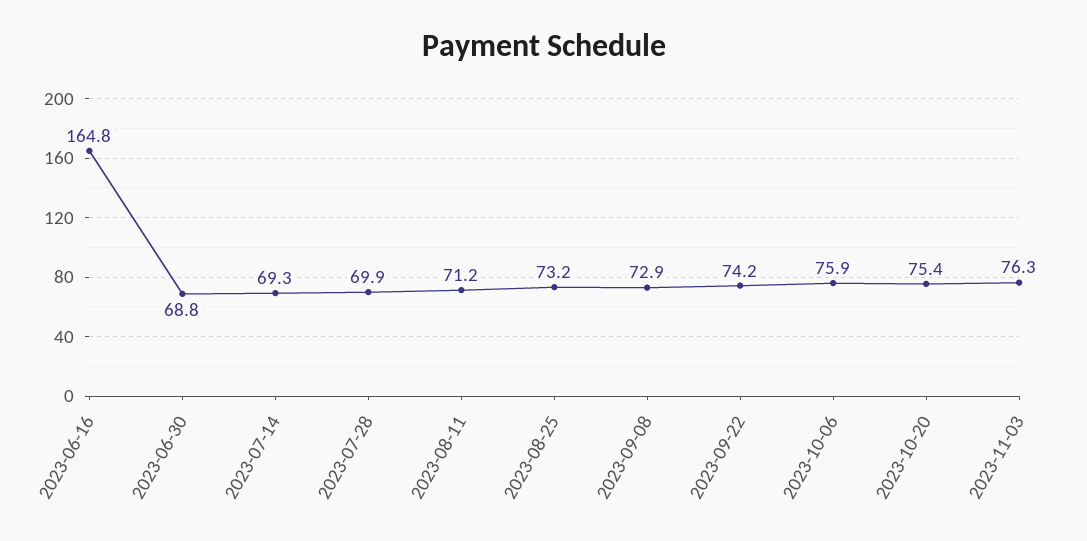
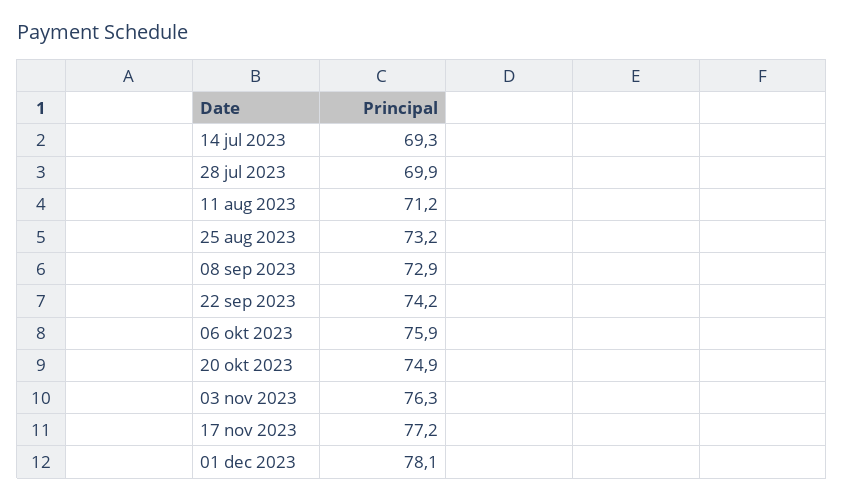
2023-06-16: 164.8 -> none
2023-06-30: 68.8 -> none
2023-10-20: 75.4 -> 74.9
17 nov 2023: none -> 77.2
01 dec 2023: none -> 78.1

